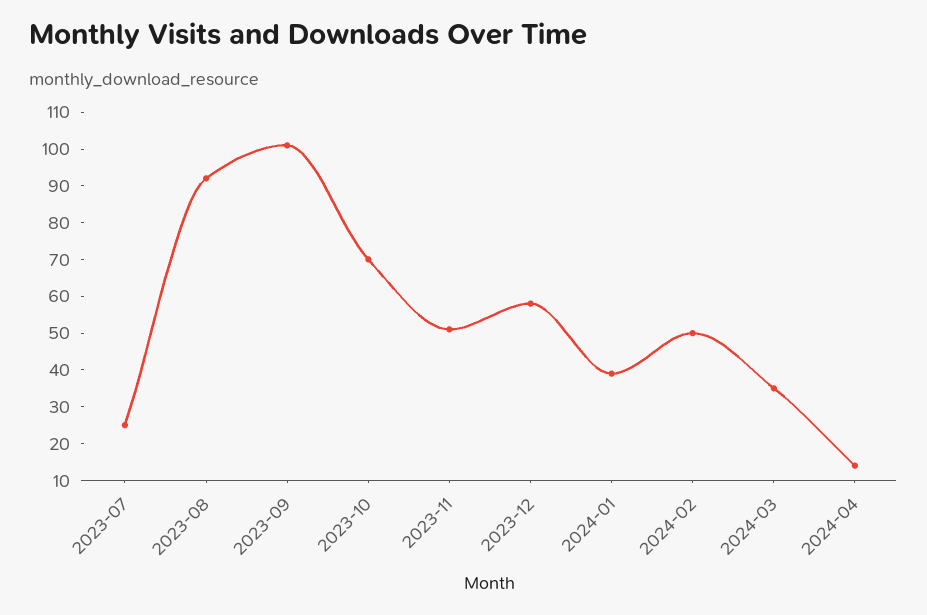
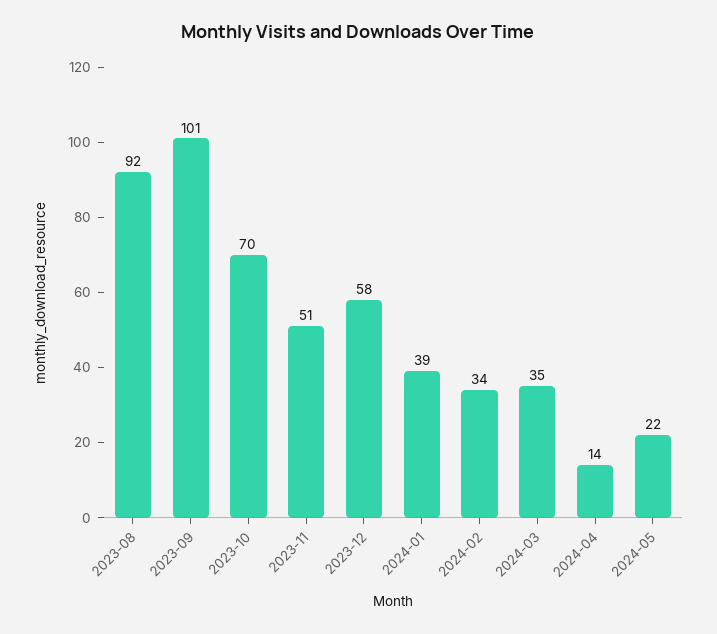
2023-07: 25 -> none
2024-02: 50 -> 34
2024-05: none -> 22

